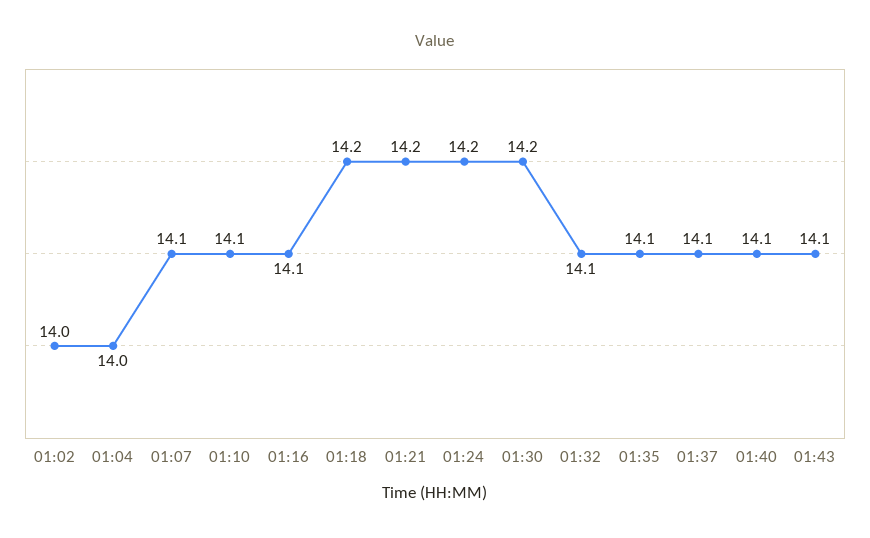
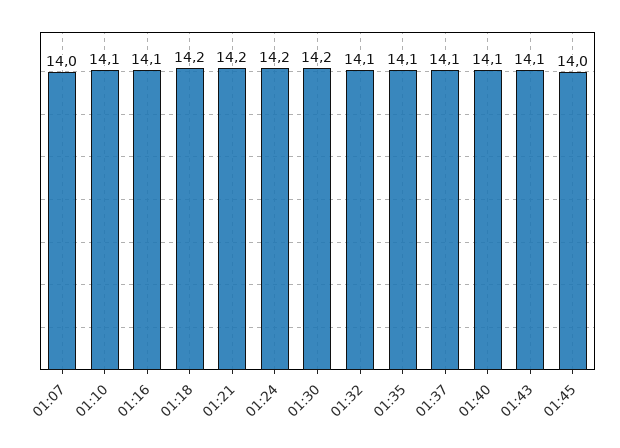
01:02: 14 -> none
01:04: 14 -> none
01:07: 14.1 -> 14
01:45: none -> 14

